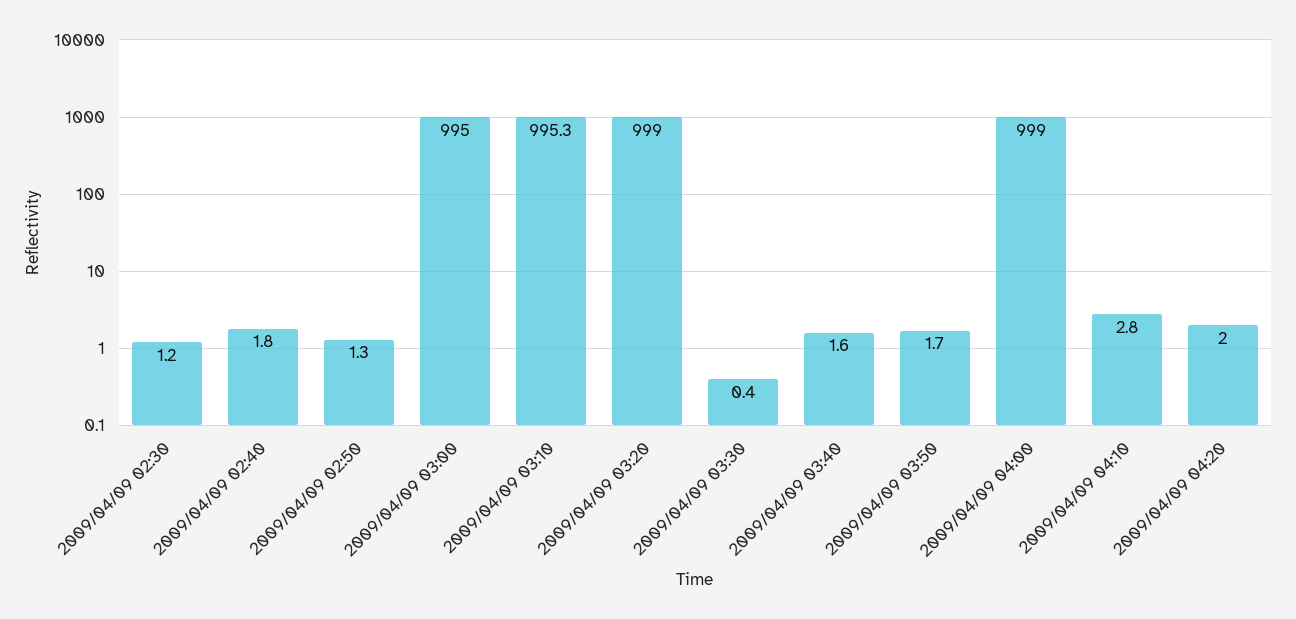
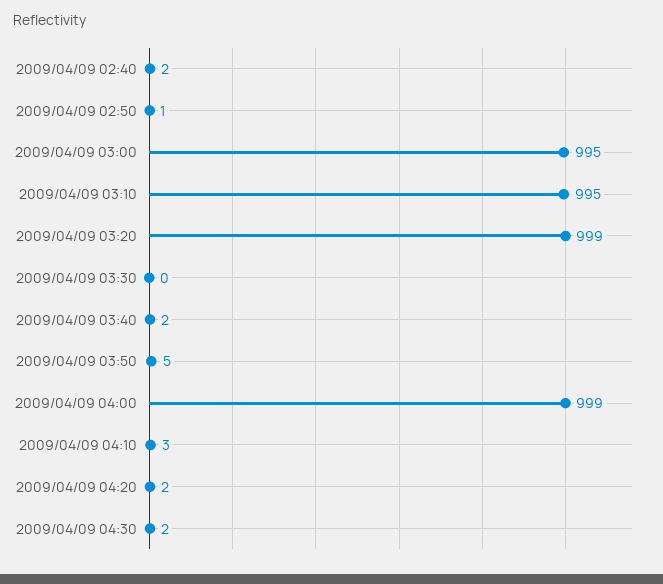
2009/04/09 02:30: 1.2 -> none
2009/04/09 03:50: 1.7 -> 5
2009/04/09 04:30: none -> 2

